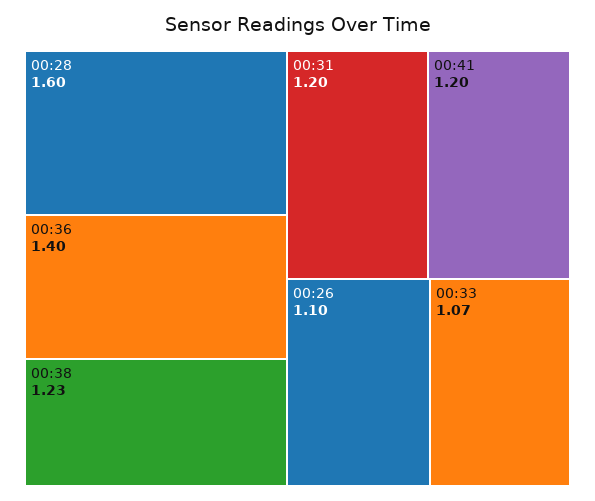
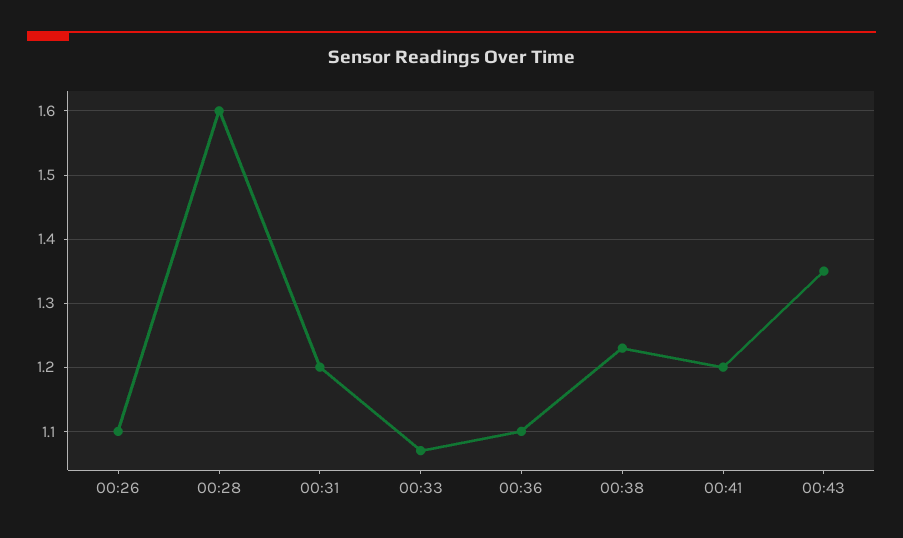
00:36: 1.4 -> 1.1
00:43: none -> 1.35

